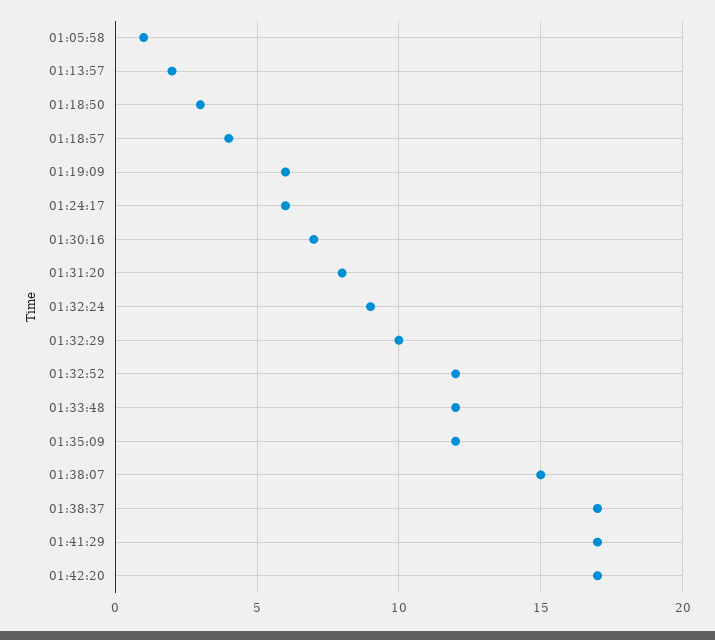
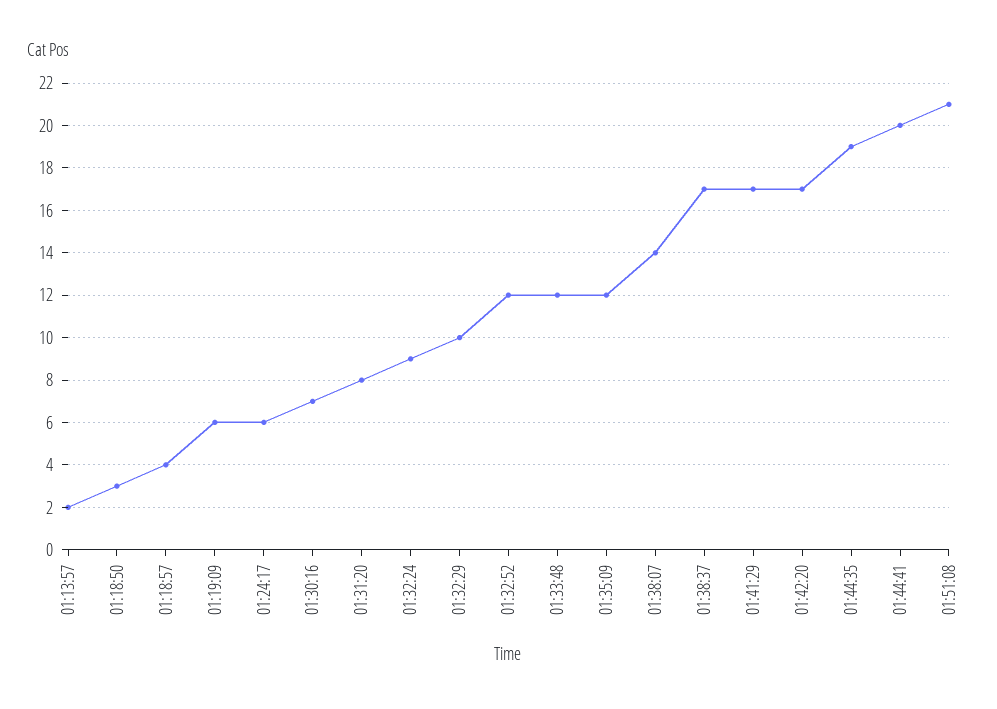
01:05:58: 1 -> none
01:38:07: 15 -> 14
01:44:35: none -> 19
01:44:41: none -> 20
01:51:08: none -> 21

